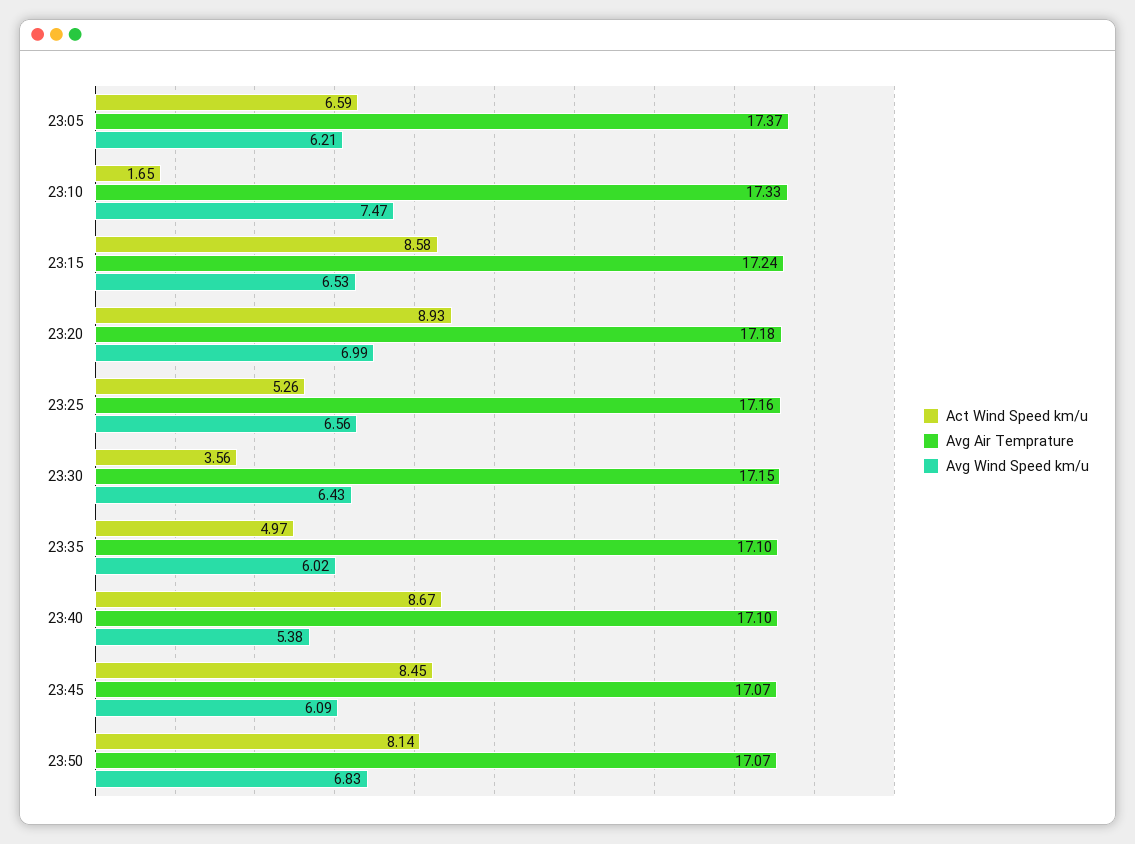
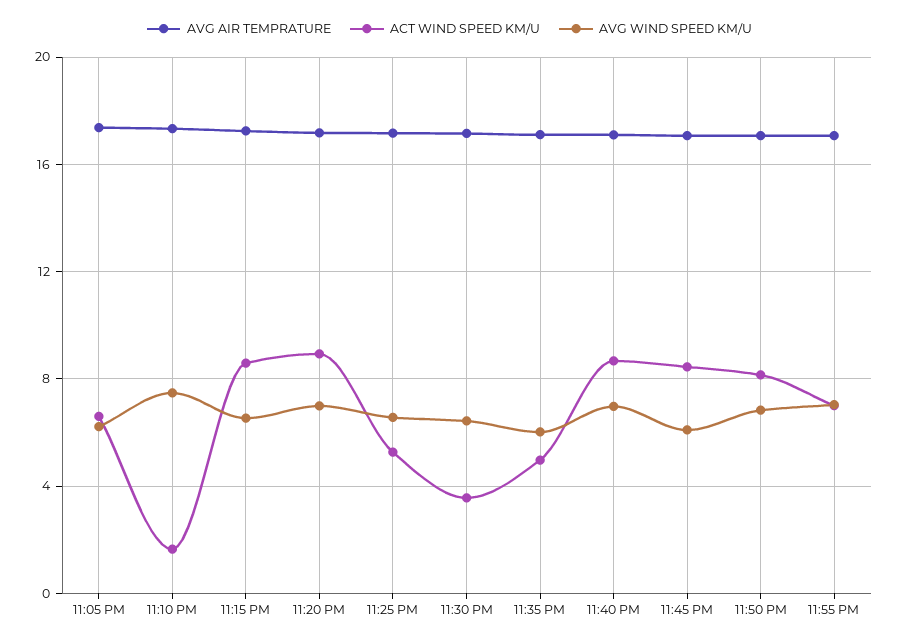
Avg Wind Speed km/u, 23:40: 5.38 -> 7
Avg Air Temprature, 11:55 PM: none -> 17
Act Wind Speed km/u, 11:55 PM: none -> 7
Avg Wind Speed km/u, 11:55 PM: none -> 7

